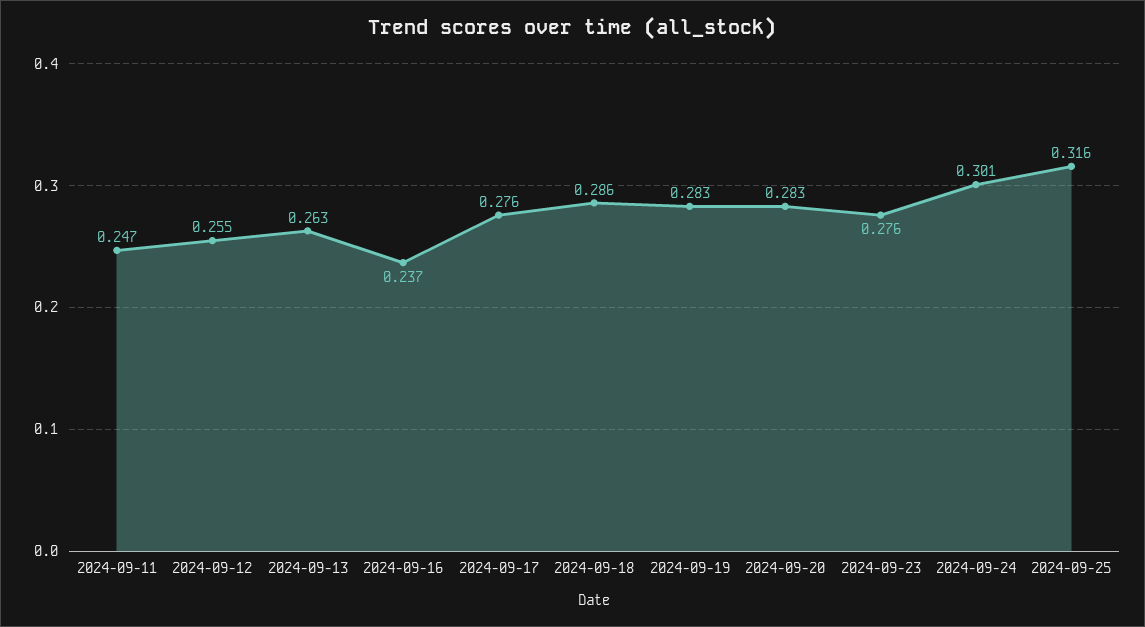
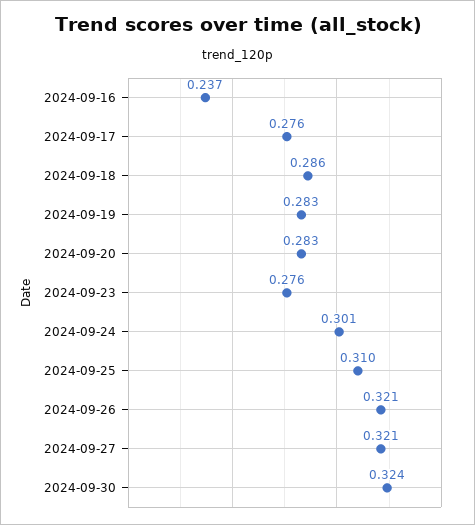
2024-09-11: 0.247 -> none
2024-09-12: 0.255 -> none
2024-09-13: 0.263 -> none
2024-09-25: 0.316 -> 0.31
2024-09-26: none -> 0.321
2024-09-27: none -> 0.321
2024-09-30: none -> 0.324

